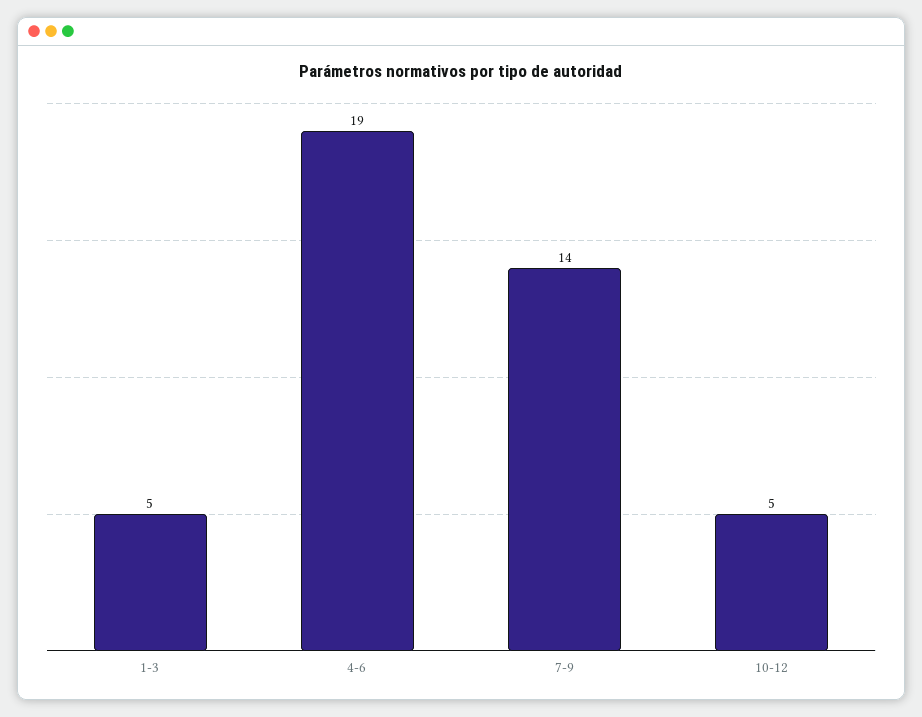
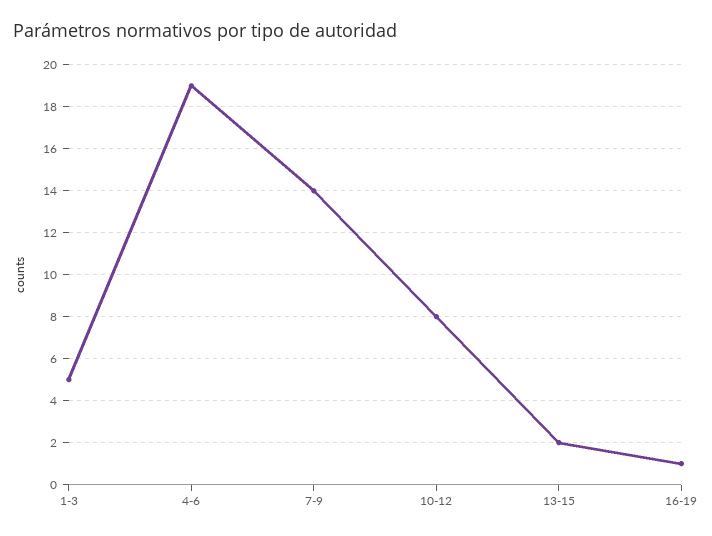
10-12: 5 -> 8
13-15: none -> 2
16-19: none -> 1

